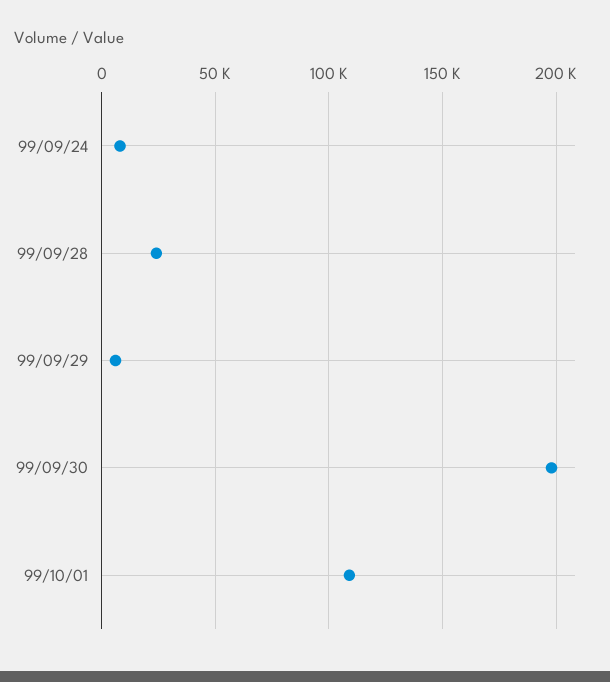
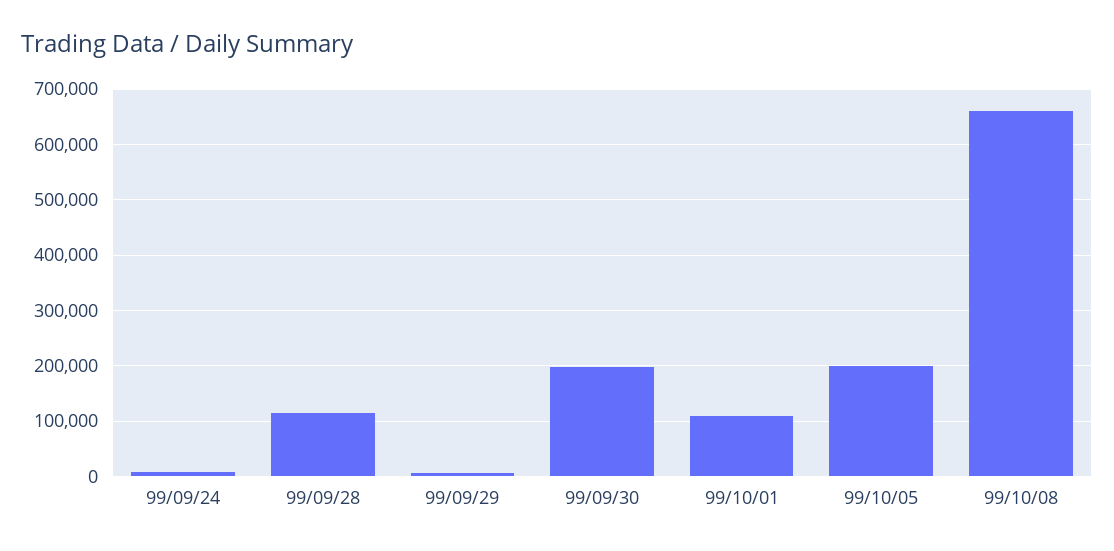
99/09/28: 25000 -> 120000
99/10/05: none -> 200000
99/10/08: none -> 660000

